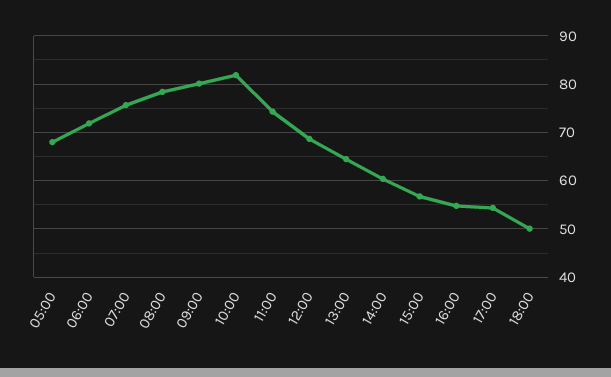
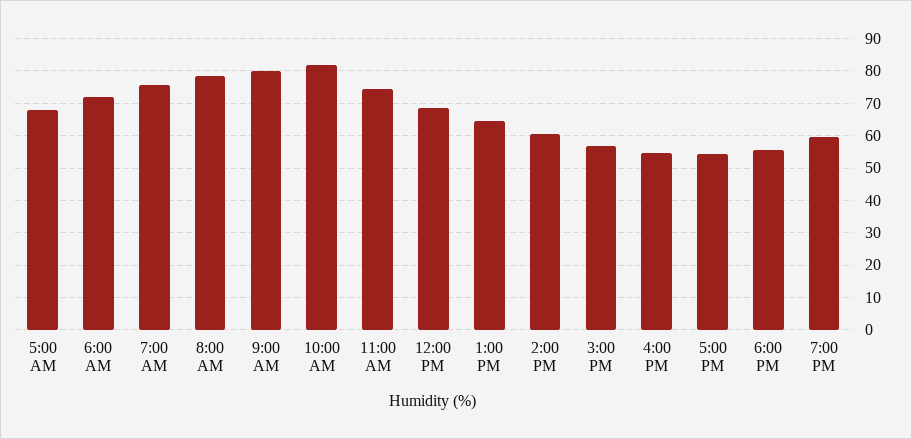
18:00: 50 -> 56
7:00 PM: none -> 60

